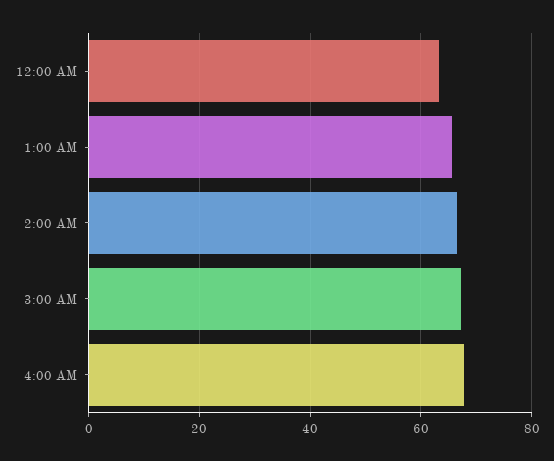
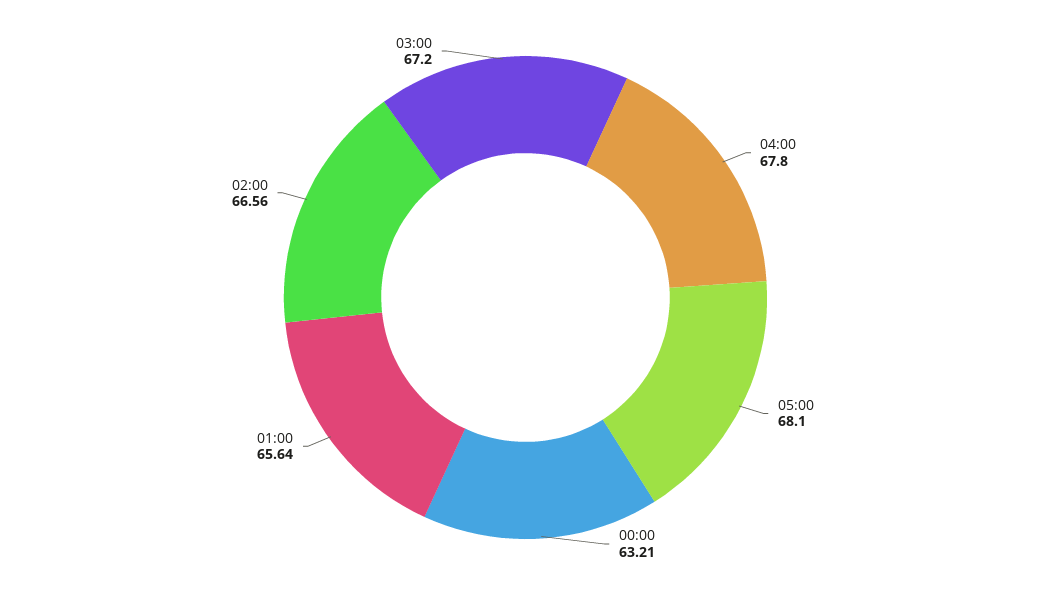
05:00: none -> 68.1

